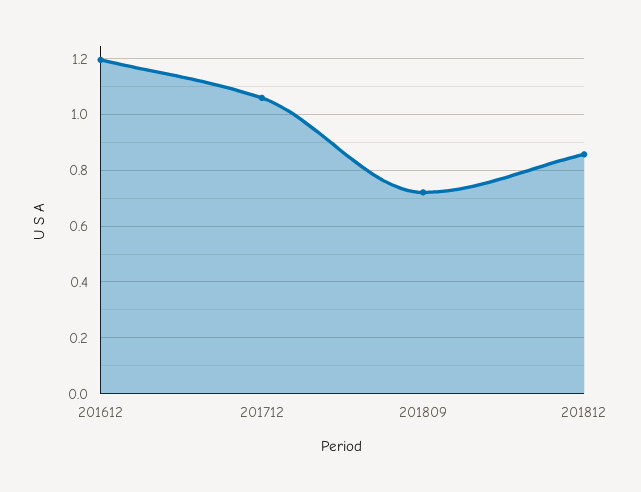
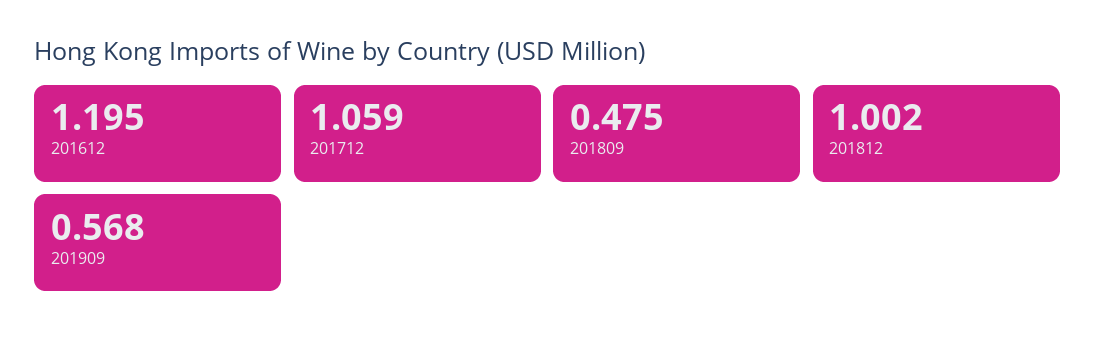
201809: 0.725 -> 0.475
201812: 0.85 -> 1.002
201909: none -> 0.568

